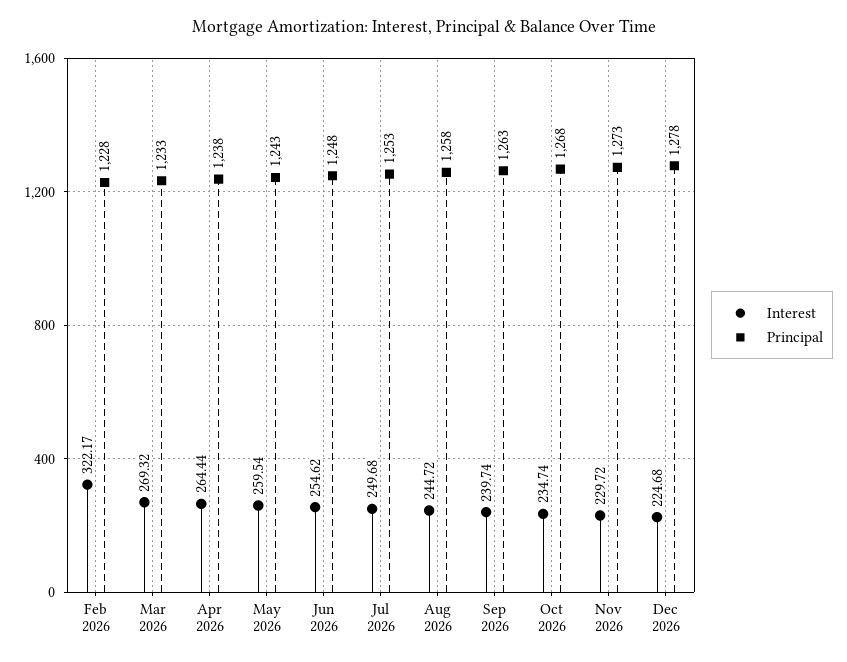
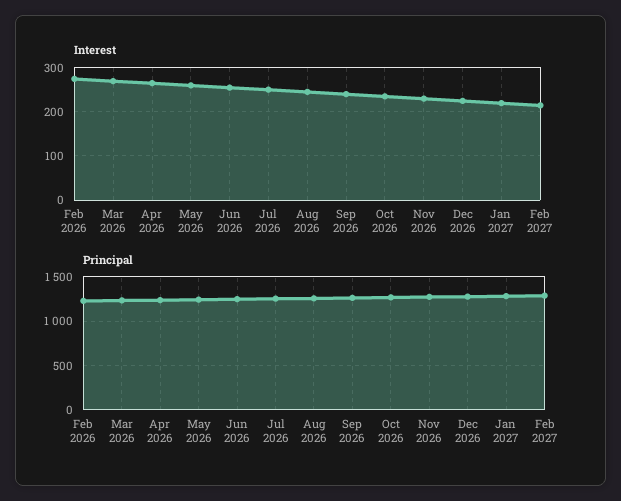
Interest, Feb 2026: 322.17 -> 280
Interest, Jan 2027: none -> 220
Interest, Feb 2027: none -> 220
Principal, Jan 2027: none -> 1300
Principal, Feb 2027: none -> 1300

